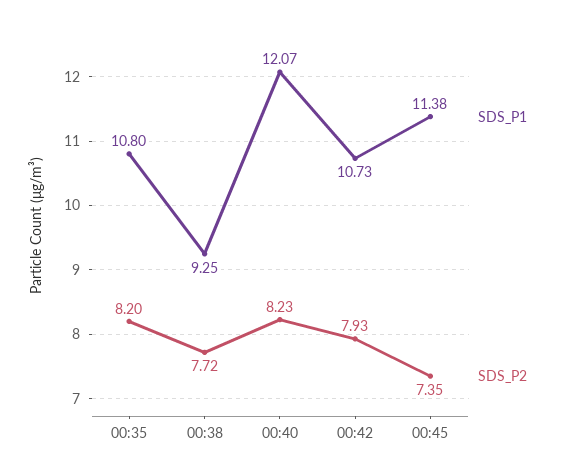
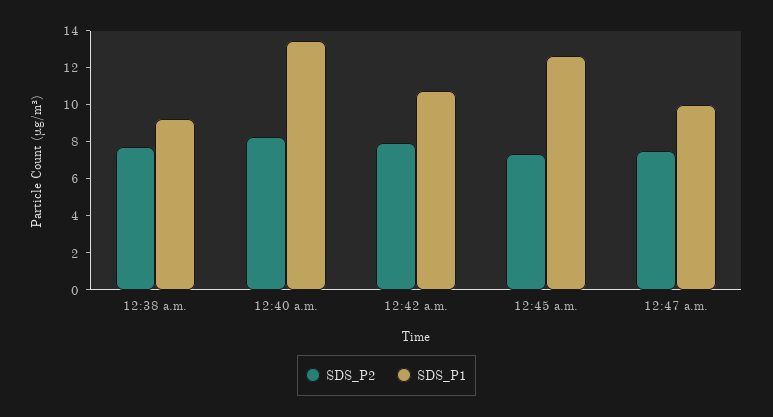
SDS_P1, 00:35: 10.8 -> none
SDS_P2, 00:35: 8.2 -> none
SDS_P1, 00:40: 12.07 -> 13.5
SDS_P1, 00:45: 11.38 -> 12.5
SDS_P2, 12:47 a.m.: none -> 7.5
SDS_P1, 12:47 a.m.: none -> 10

